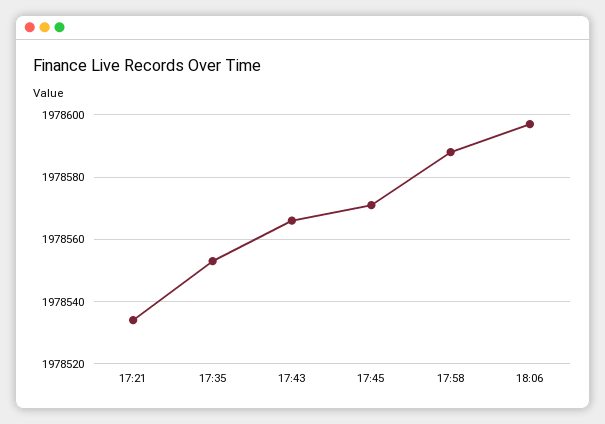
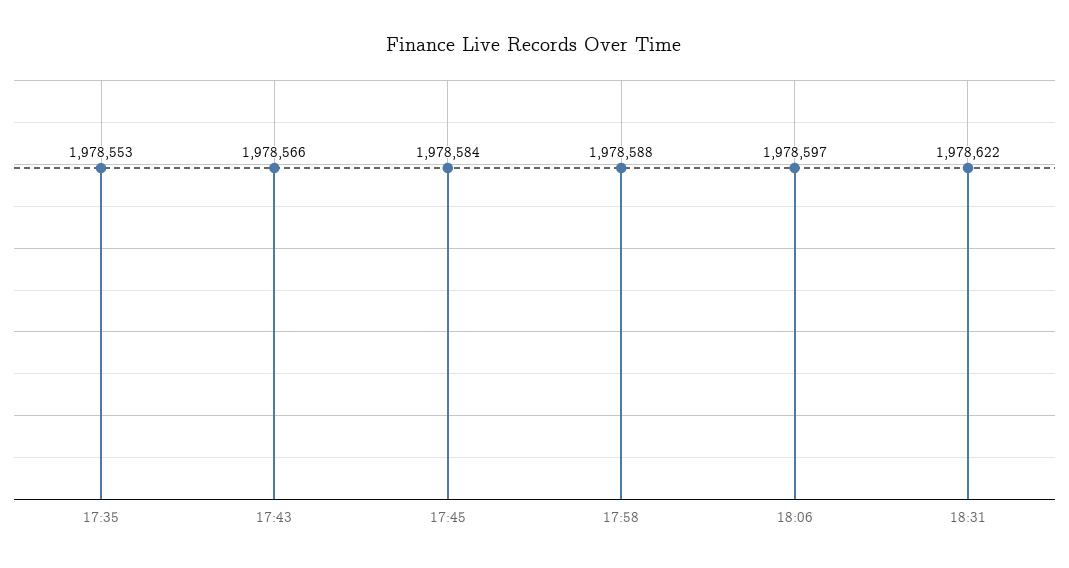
17:21: 1978535 -> none
17:45: 1978570 -> 1978584
18:31: none -> 1978622

